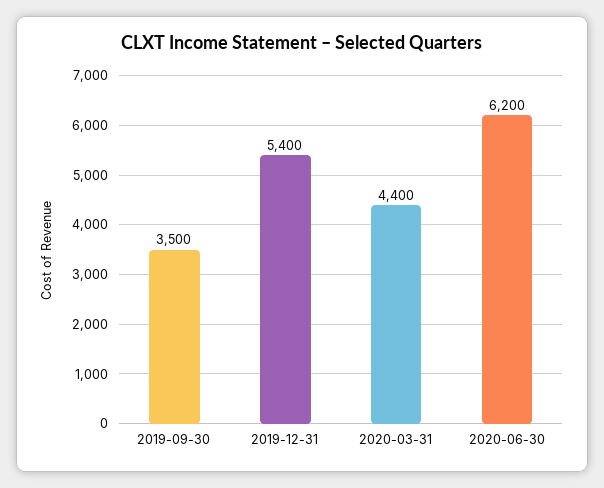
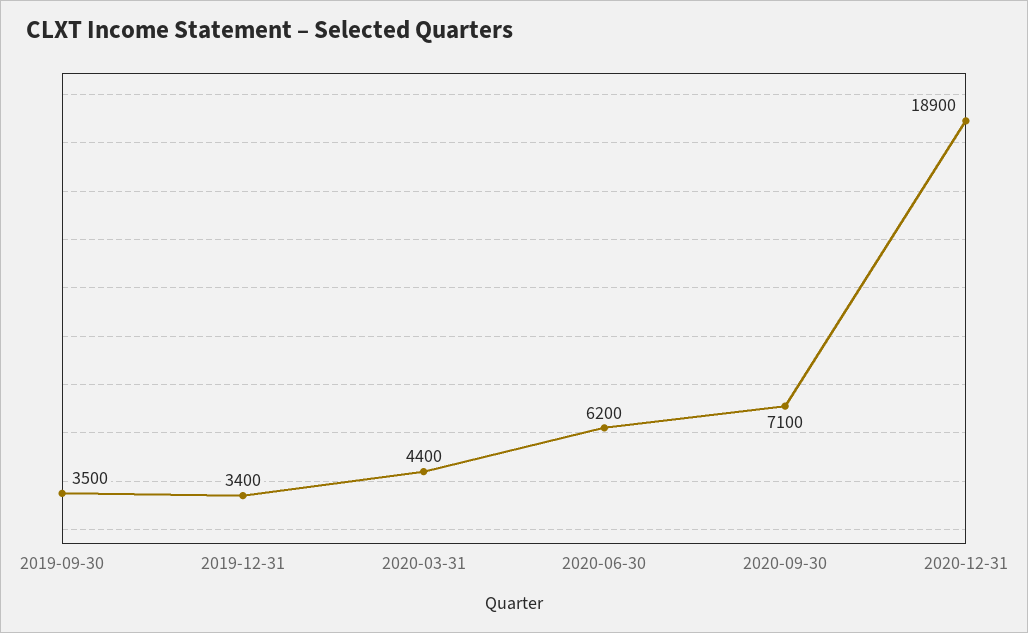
2019-12-31: 5400 -> 3400
2020-09-30: none -> 7100
2020-12-31: none -> 18900

